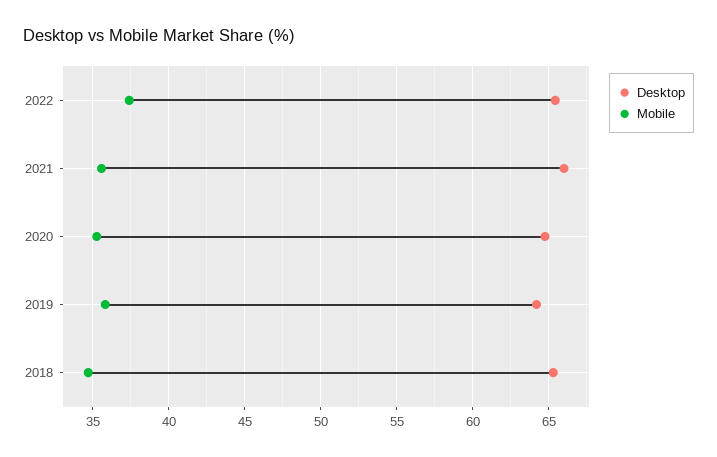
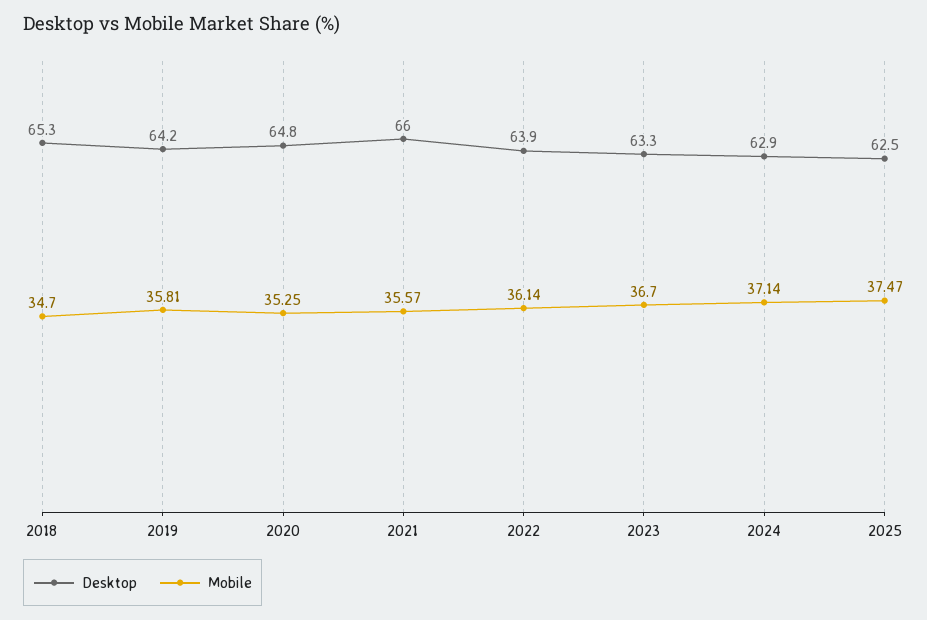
Desktop, 2022: 65.5 -> 63.9
Mobile, 2022: 37.5 -> 36.14
Desktop, 2023: none -> 63.3
Mobile, 2023: none -> 36.7
Desktop, 2024: none -> 62.9
Mobile, 2024: none -> 37.14
Desktop, 2025: none -> 62.5
Mobile, 2025: none -> 37.47

